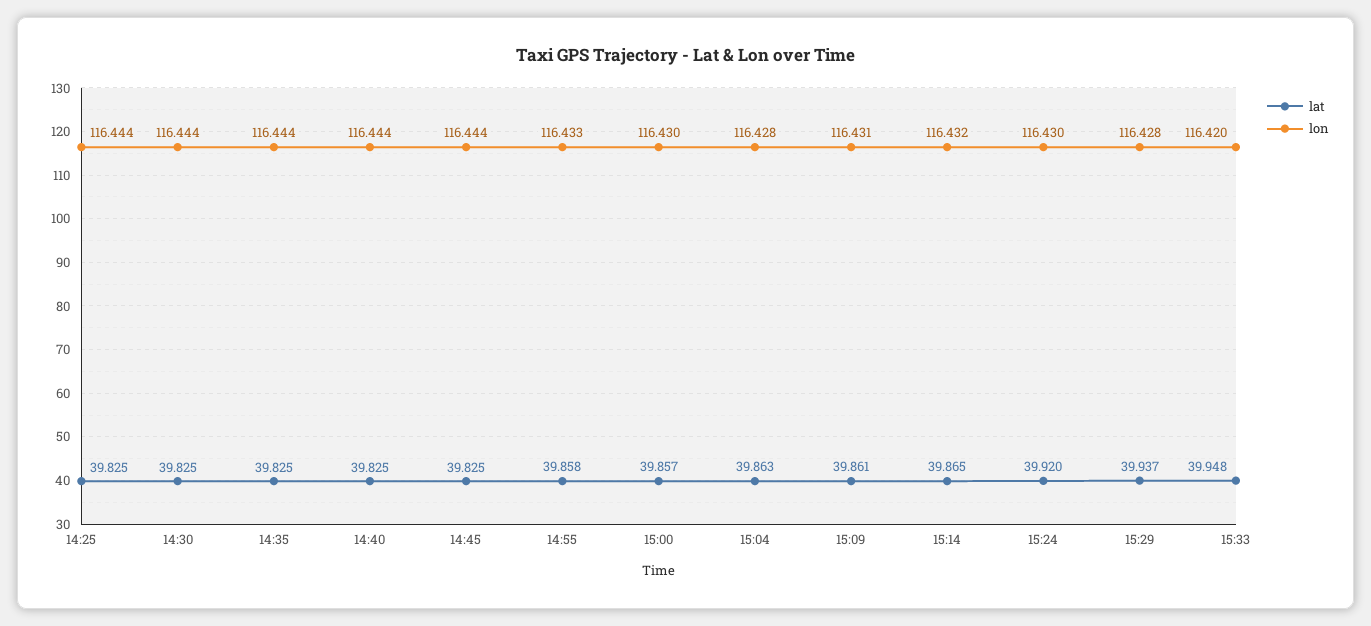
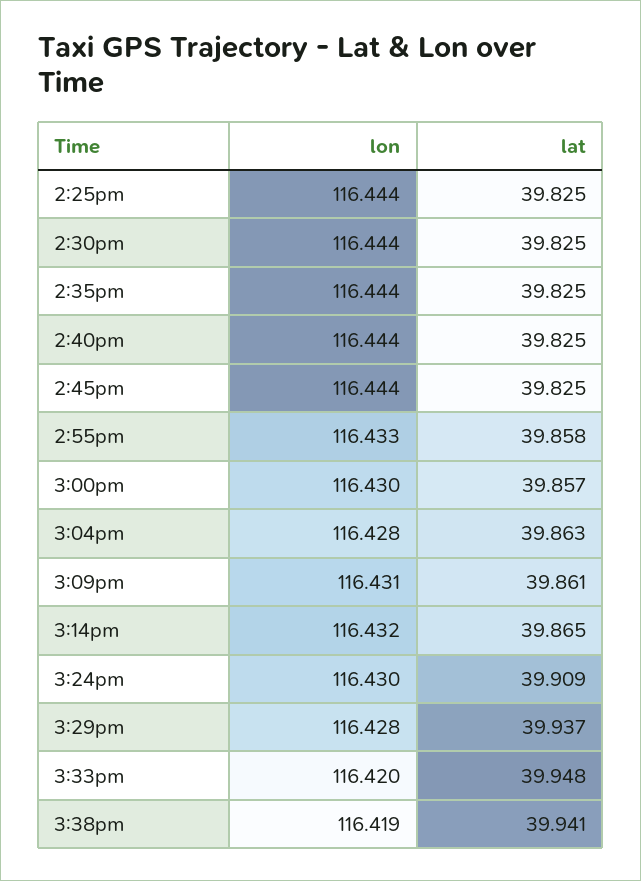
lat, 15:24: 39.92 -> 39.909
lon, 3:38pm: none -> 116.419
lat, 3:38pm: none -> 39.941

